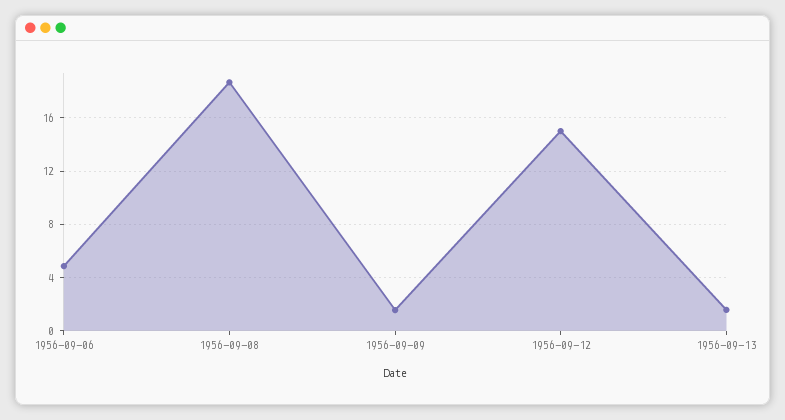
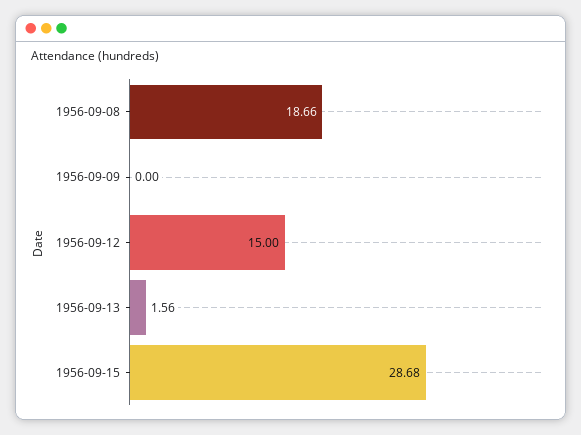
1956-09-06: 5 -> none
1956-09-09: 1.5 -> 0
1956-09-15: none -> 28.68

